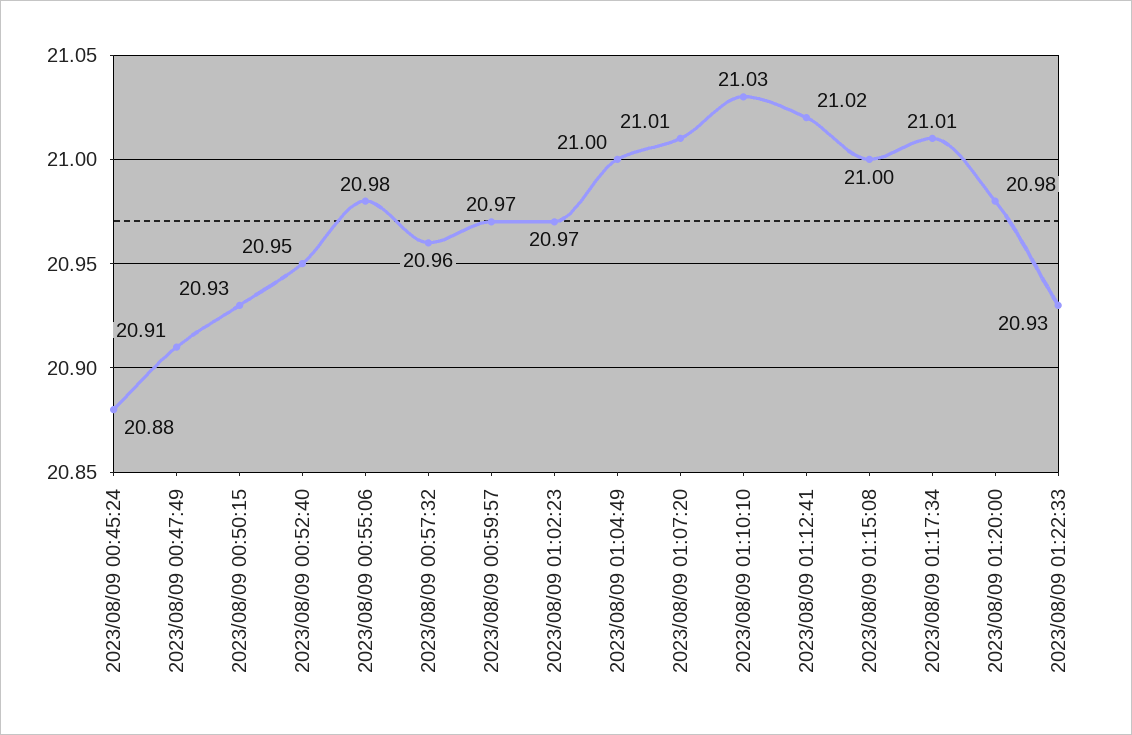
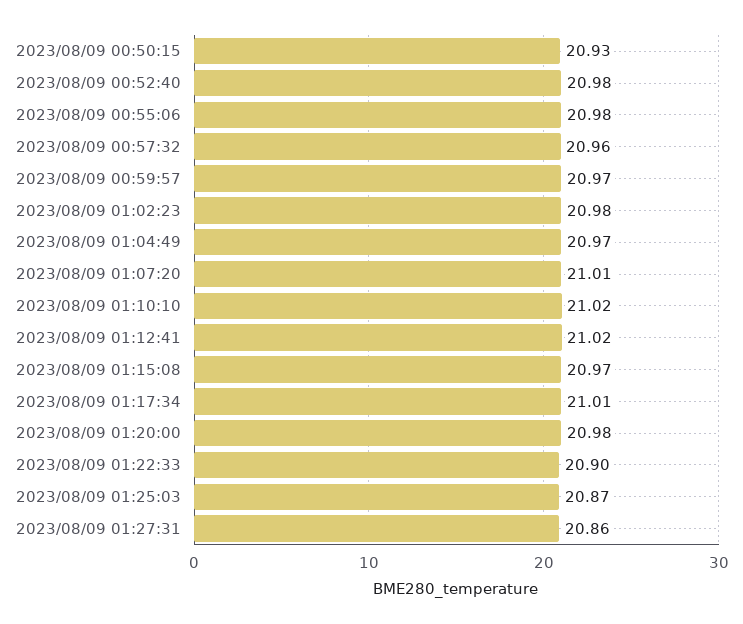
2023/08/09 00:45:24: 20.88 -> none
2023/08/09 00:47:49: 20.91 -> none
2023/08/09 00:52:40: 20.95 -> 20.98
2023/08/09 01:02:23: 20.97 -> 20.98
2023/08/09 01:04:49: 21 -> 20.97
2023/08/09 01:10:10: 21.03 -> 21.02
2023/08/09 01:15:08: 21 -> 20.97
2023/08/09 01:22:33: 20.93 -> 20.9
2023/08/09 01:25:03: none -> 20.87
2023/08/09 01:27:31: none -> 20.86

